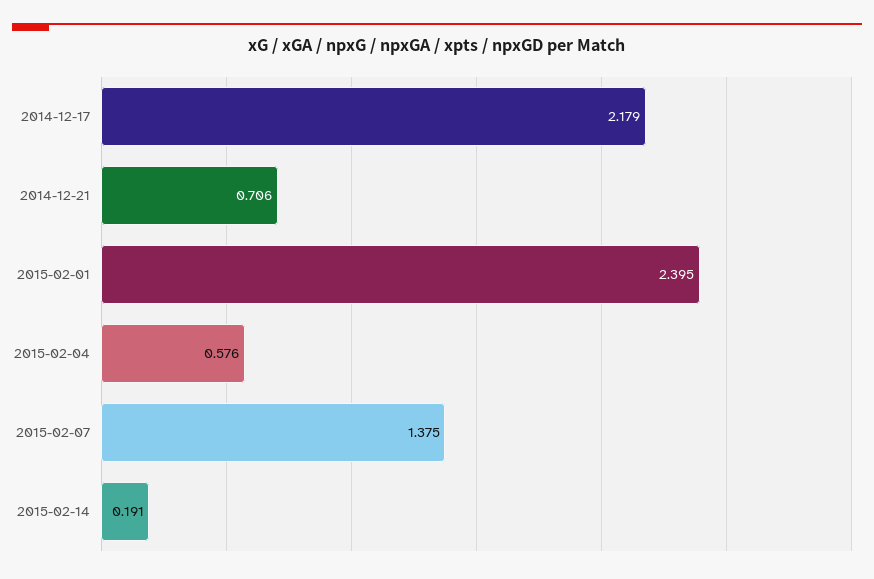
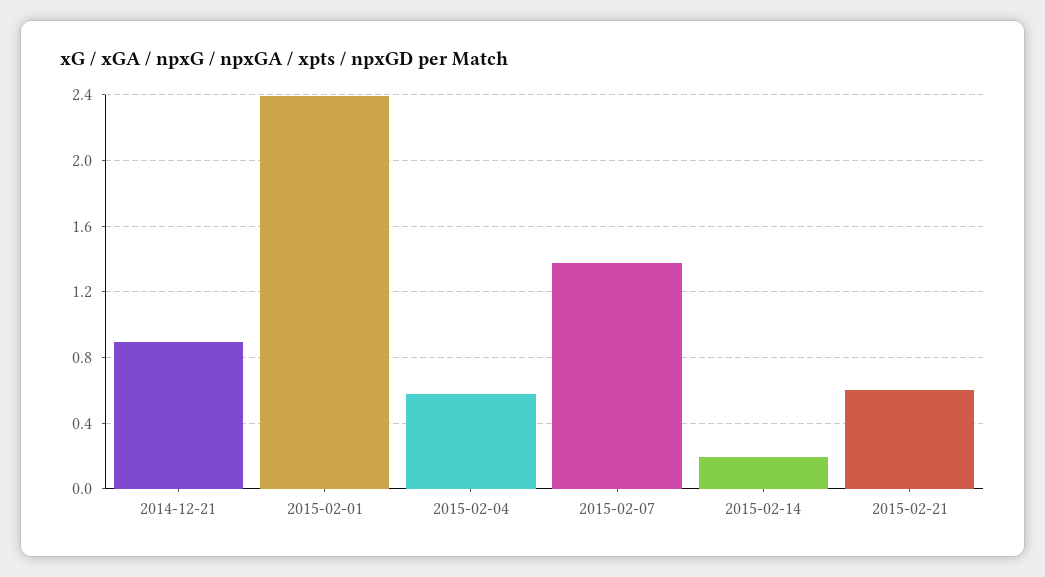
2014-12-17: 2.179 -> none
2014-12-21: 0.706 -> 0.9
2015-02-21: none -> 0.6

